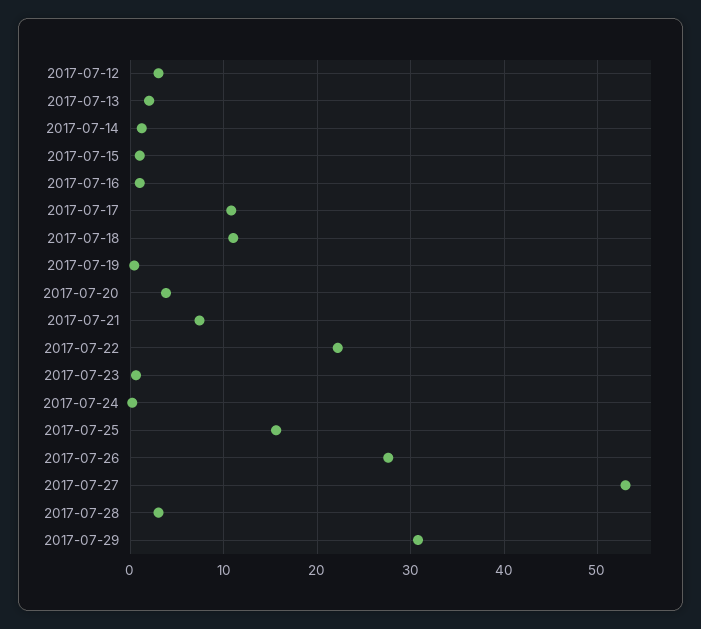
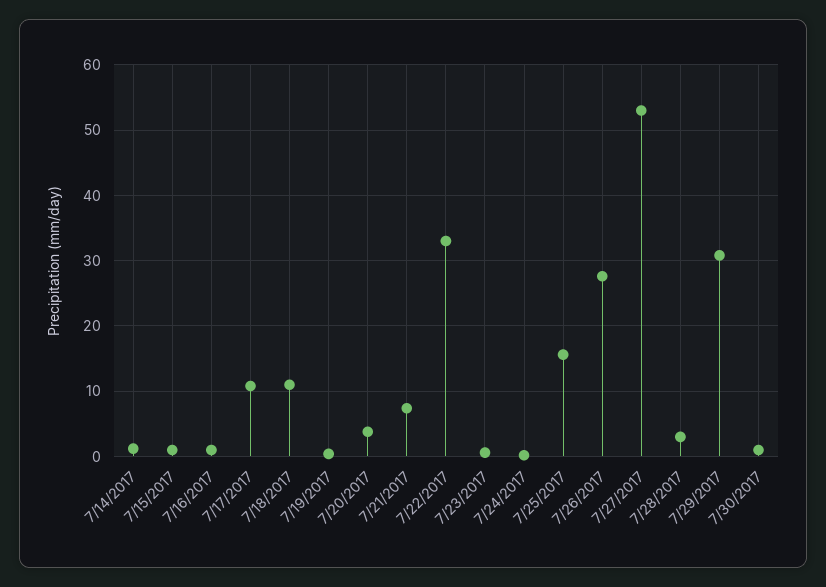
2017-07-12: 3 -> none
2017-07-13: 2 -> none
2017-07-22: 22 -> 33
7/30/2017: none -> 1

